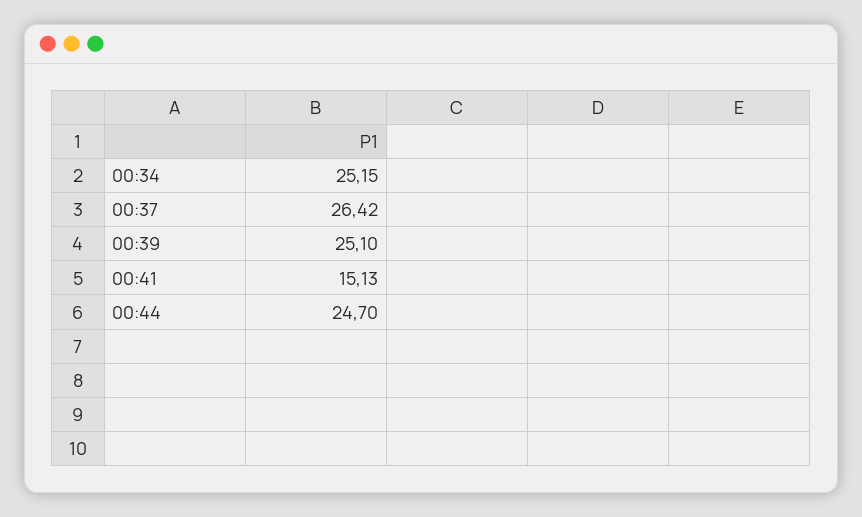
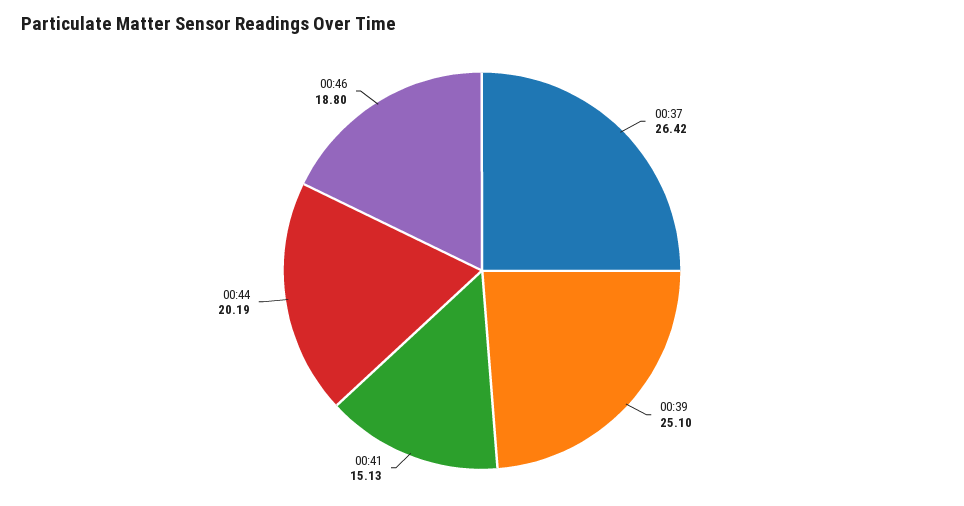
00:34: 25.15 -> none
00:44: 24.7 -> 20.19
00:46: none -> 18.8

